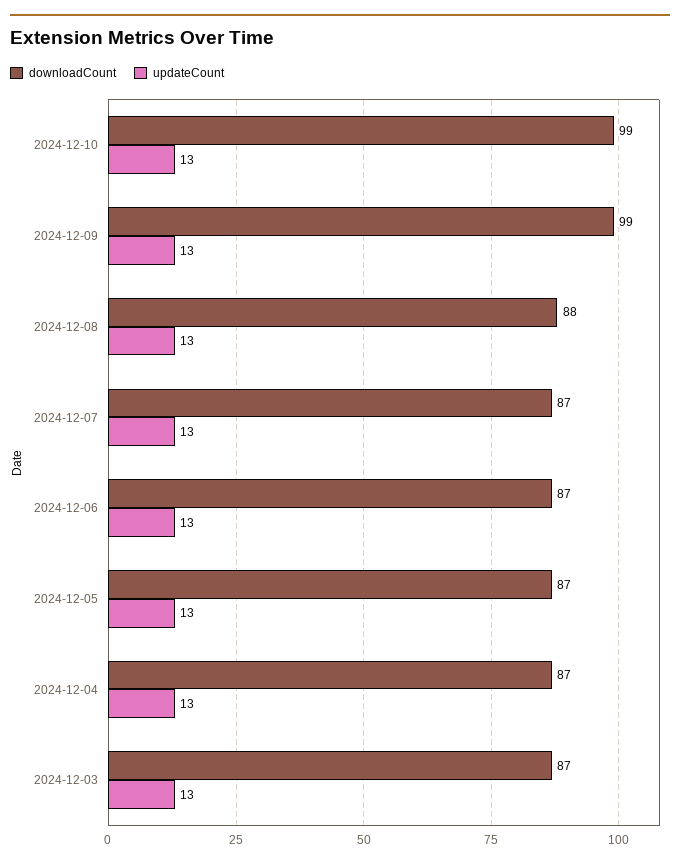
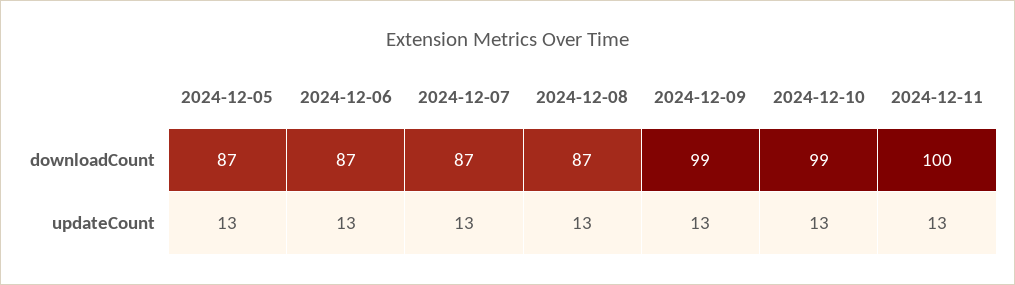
downloadCount, 2024-12-08: 88 -> 87
downloadCount, 2024-12-04: 87 -> none
updateCount, 2024-12-04: 13 -> none
downloadCount, 2024-12-03: 87 -> none
updateCount, 2024-12-03: 13 -> none
downloadCount, 2024-12-11: none -> 100
updateCount, 2024-12-11: none -> 13

